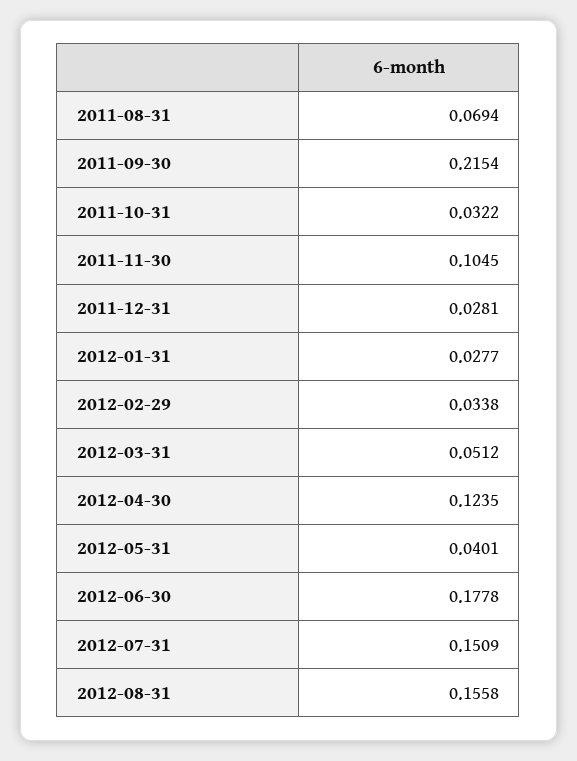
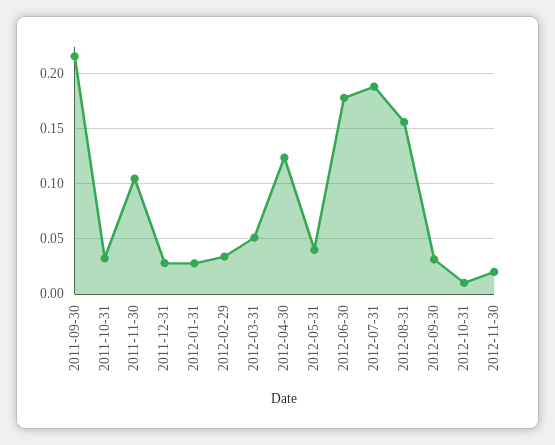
2011-08-31: 0.0694 -> none
2012-07-31: 0.1509 -> 0.19
2012-09-30: none -> 0.03
2012-10-31: none -> 0.01
2012-11-30: none -> 0.02

